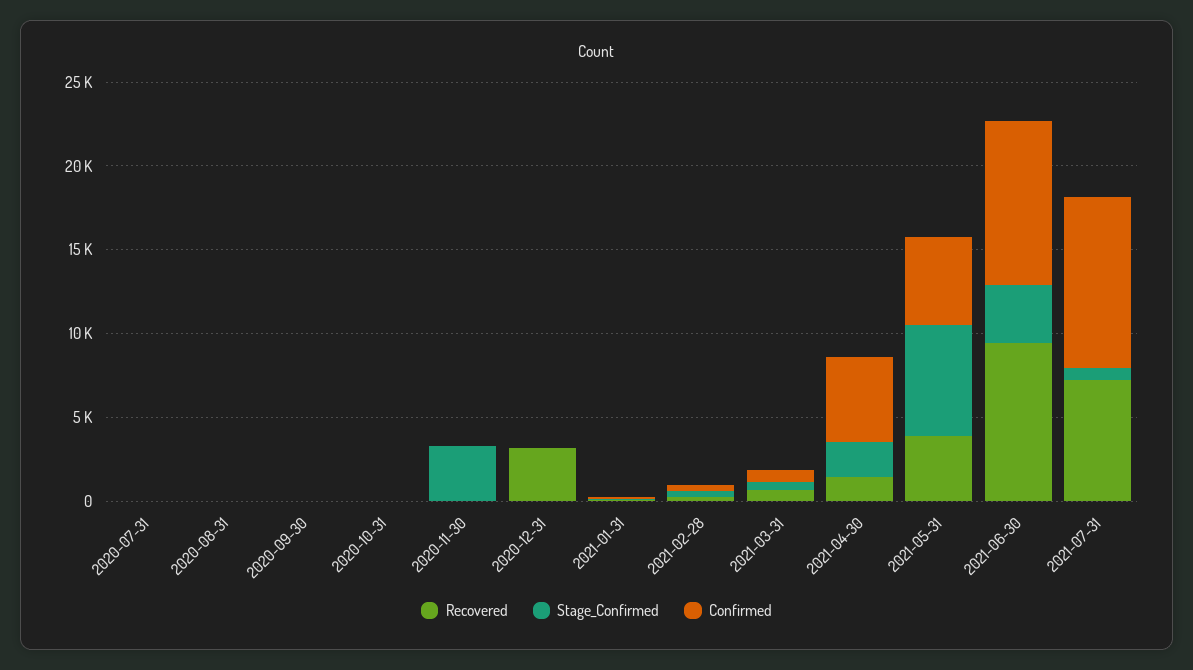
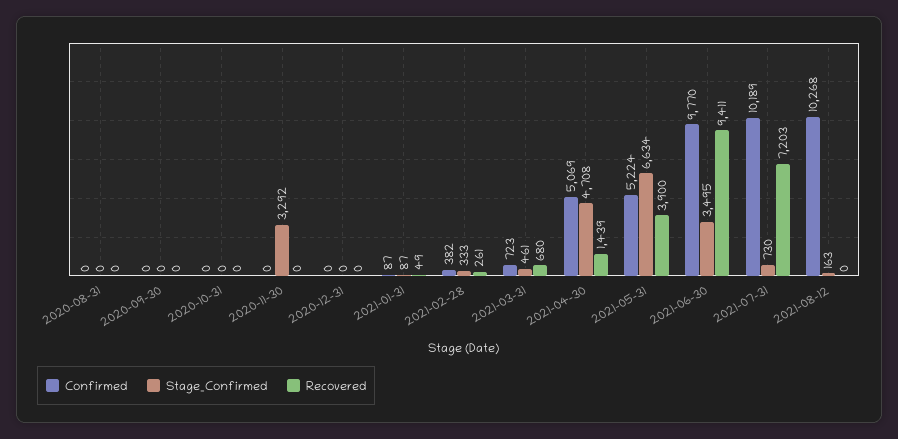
Recovered, 2020-07-31: 0 -> none
Stage_Confirmed, 2020-07-31: 0 -> none
Confirmed, 2020-07-31: 0 -> none
Recovered, 2020-12-31: 3000 -> 0
Stage_Confirmed, 2021-04-30: 2000 -> 4708
Confirmed, 2021-08-12: none -> 10268
Stage_Confirmed, 2021-08-12: none -> 163
Recovered, 2021-08-12: none -> 0

